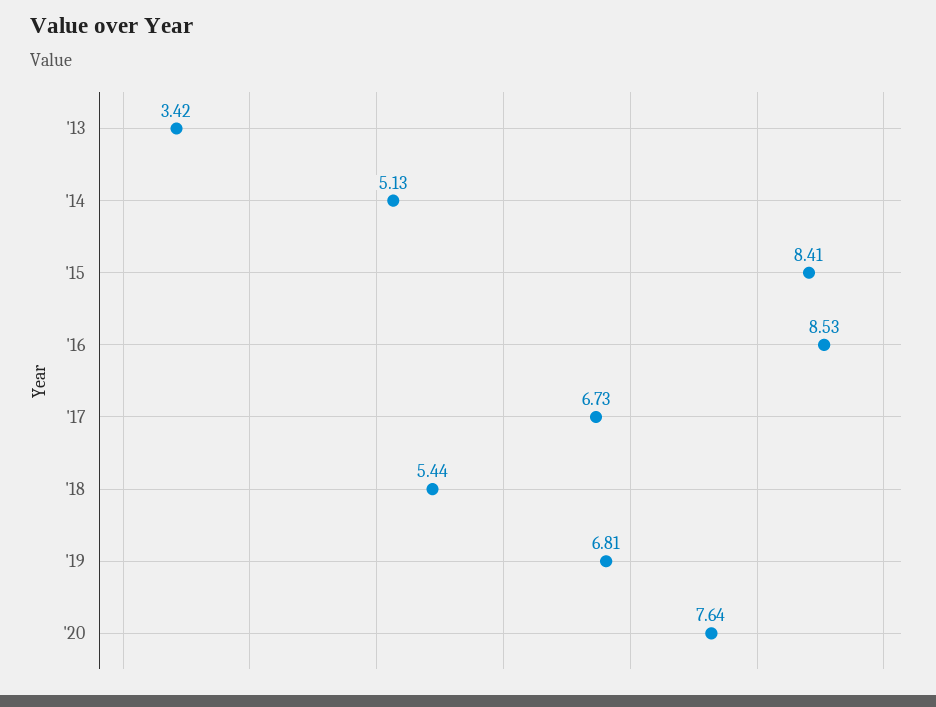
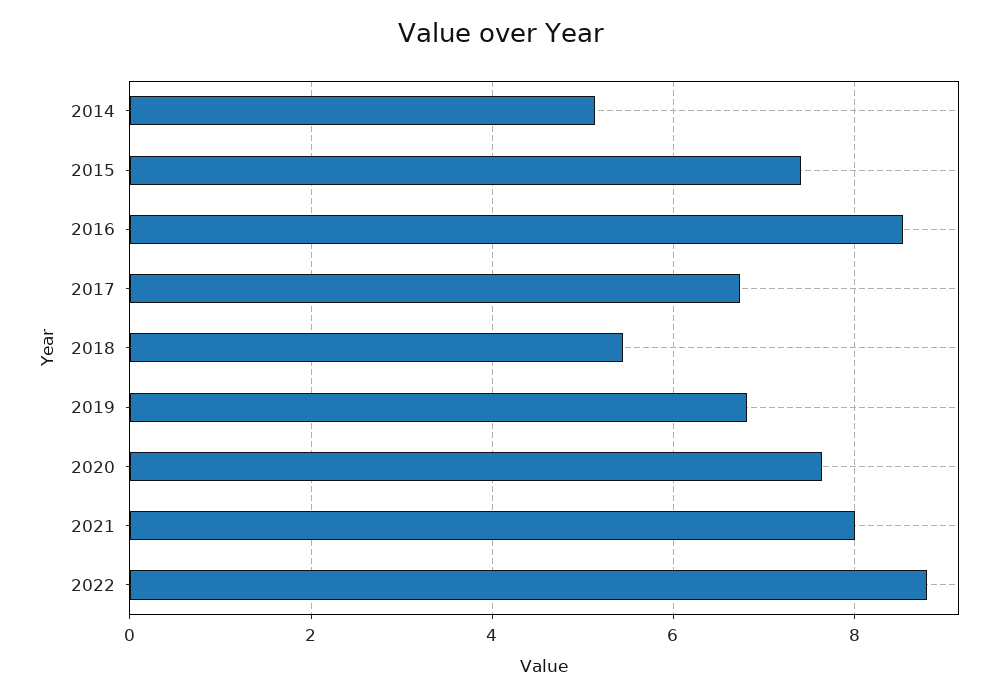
'13: 3.42 -> none
'15: 8.41 -> 7.4
2021: none -> 8
2022: none -> 8.8

